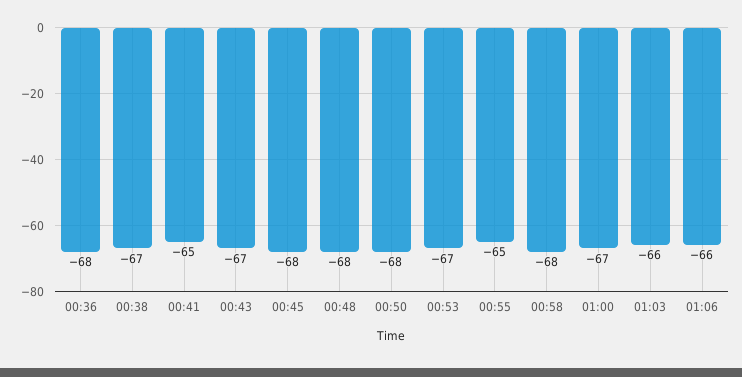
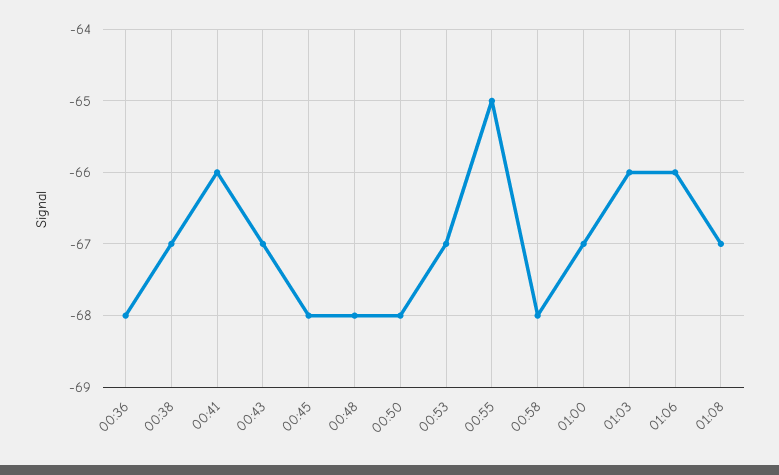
00:41: -65 -> -66
01:08: none -> -67

